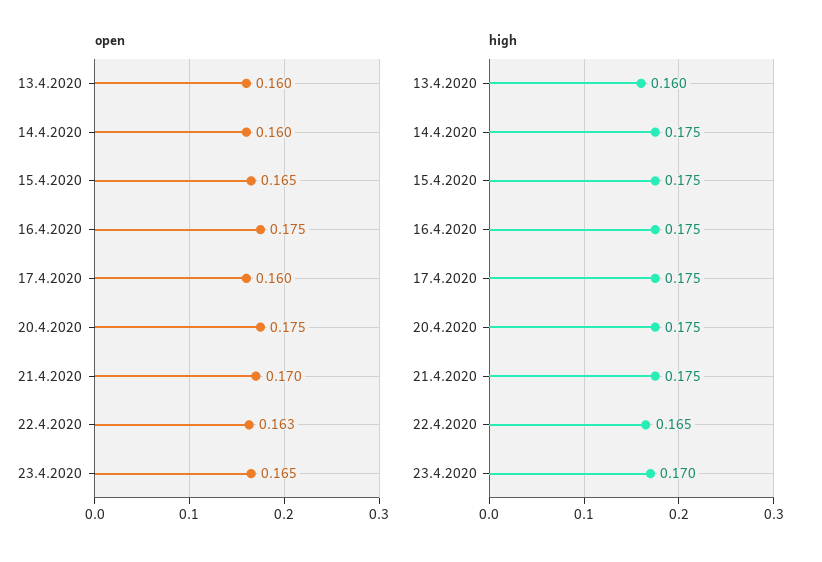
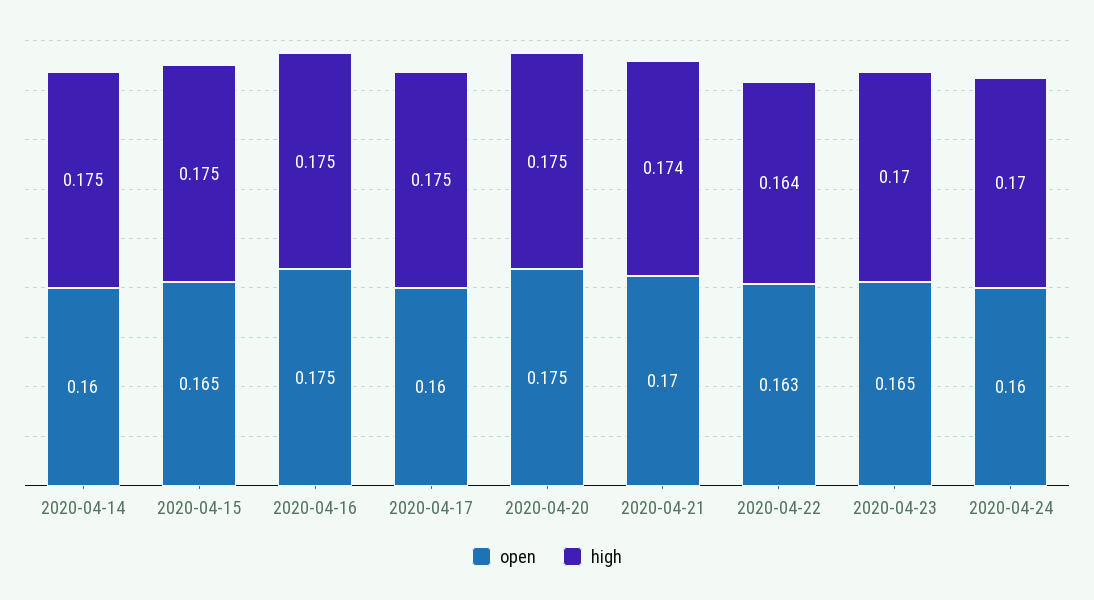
open, 13.4.2020: 0.16 -> none
high, 13.4.2020: 0.16 -> none
high, 21.4.2020: 0.175 -> 0.174
high, 22.4.2020: 0.165 -> 0.164
open, 2020-04-24: none -> 0.16
high, 2020-04-24: none -> 0.17

